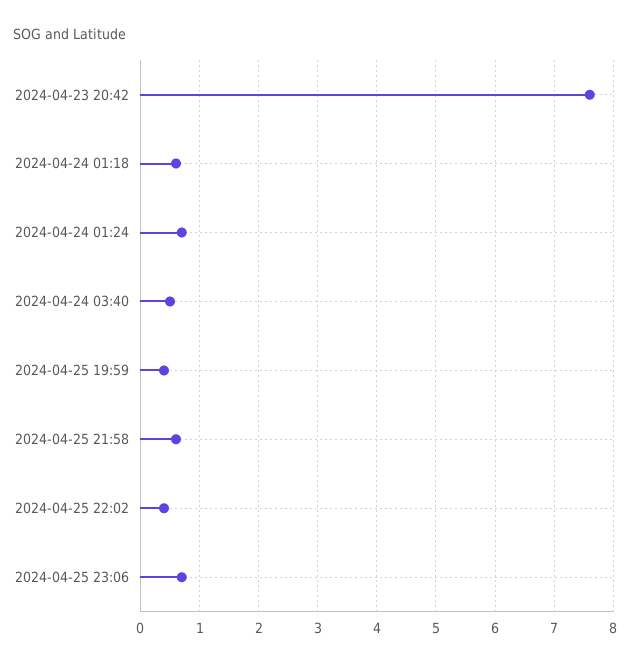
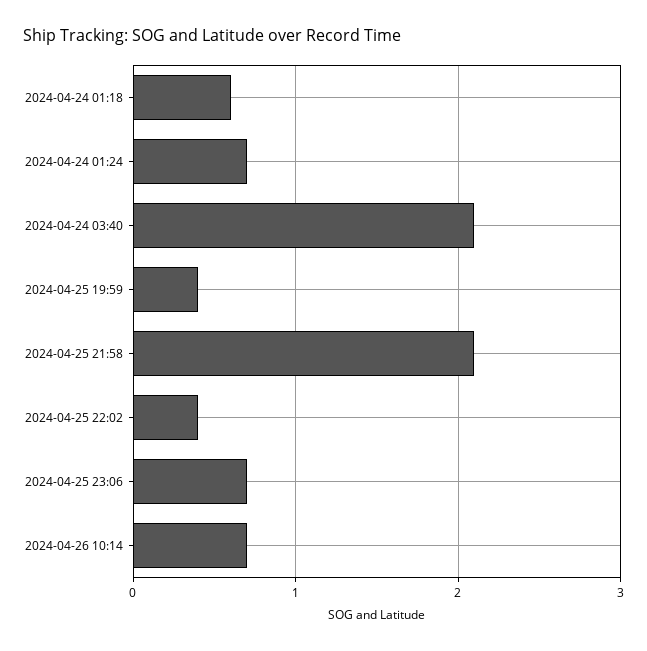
2024-04-23 20:42: 7.5 -> none
2024-04-24 03:40: 0.5 -> 2.1
2024-04-25 21:58: 0.5 -> 2.1
2024-04-26 10:14: none -> 0.7

